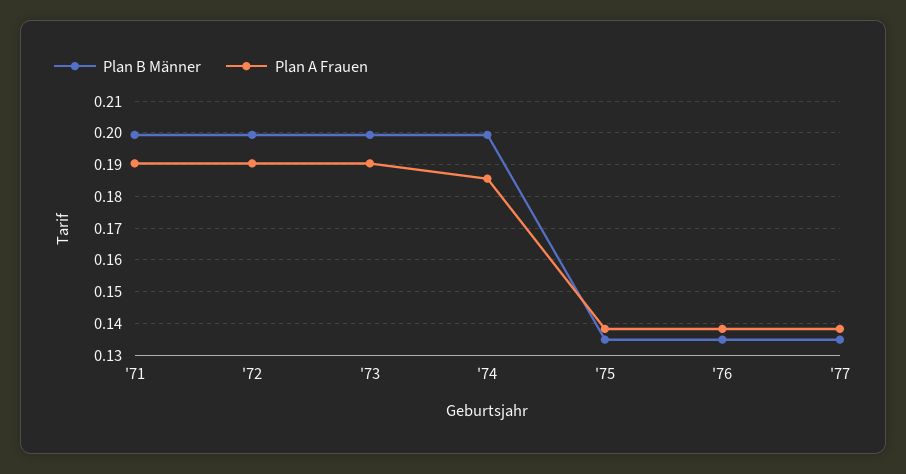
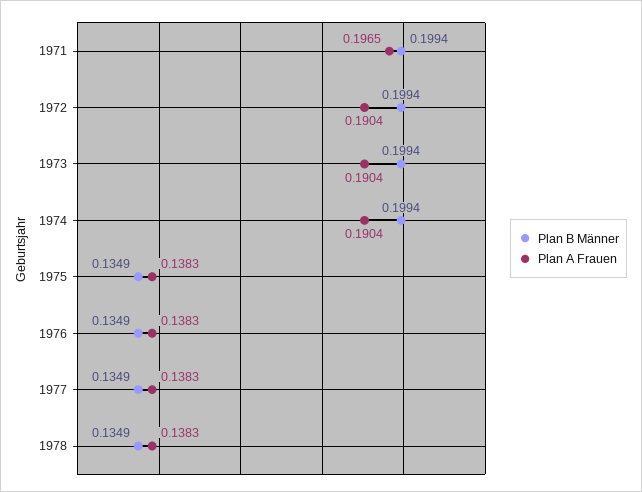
Plan A Frauen, '71: 0.19 -> 0.1965
Plan A Frauen, '74: 0.186 -> 0.1904
Plan B Männer, 1978: none -> 0.1349
Plan A Frauen, 1978: none -> 0.1383

